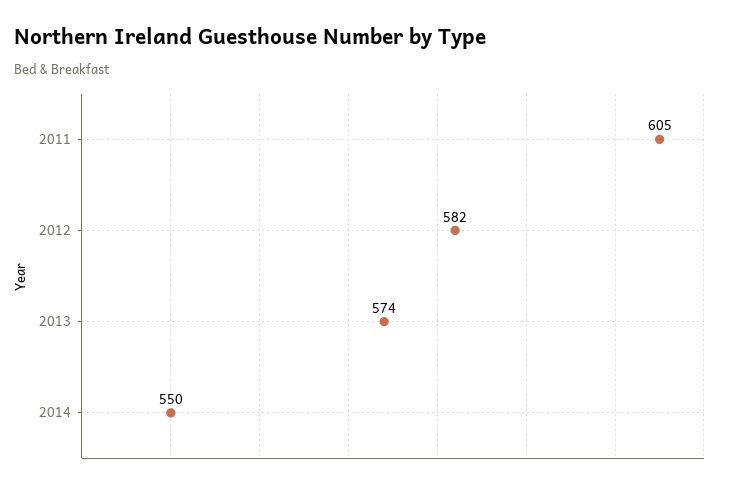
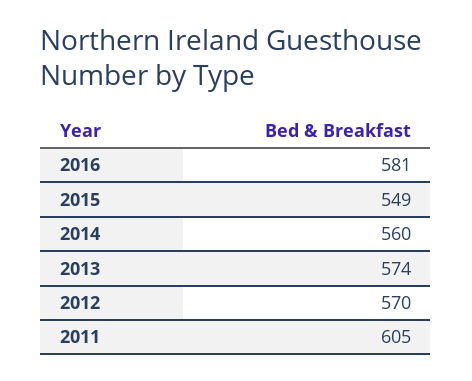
2012: 582 -> 570
2014: 550 -> 560
2016: none -> 581
2015: none -> 549

